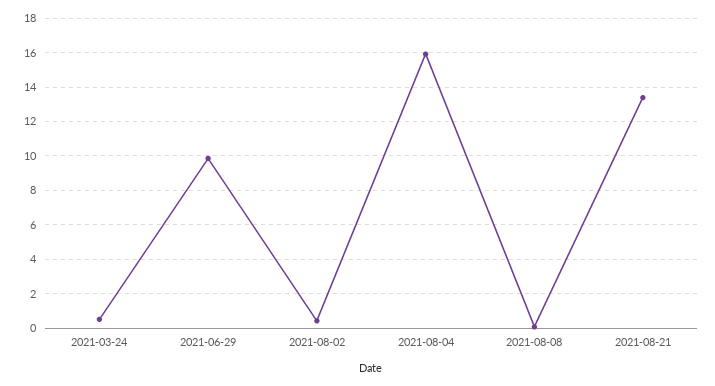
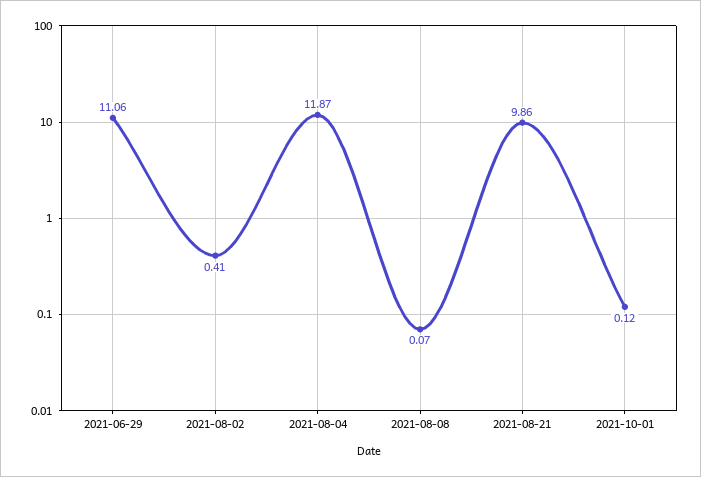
2021-03-24: 0.5 -> none
2021-06-29: 10 -> 11.06
2021-08-04: 16 -> 11.87
2021-08-21: 13.5 -> 9.86
2021-10-01: none -> 0.12

